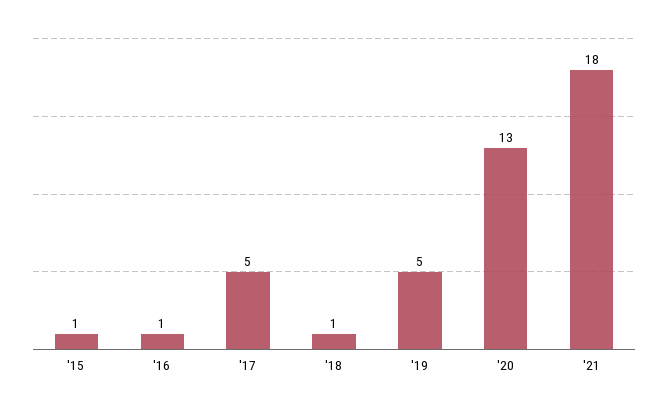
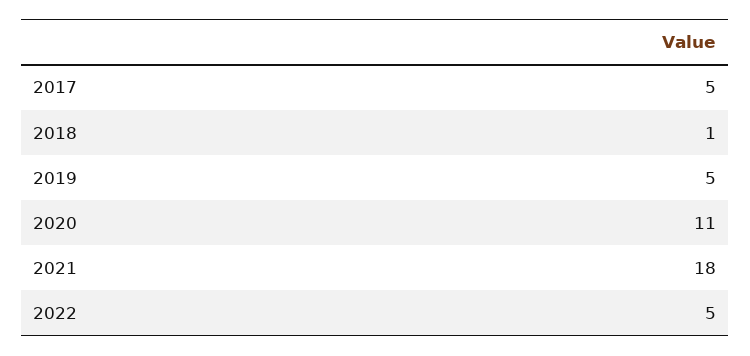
'15: 1 -> none
'16: 1 -> none
'20: 13 -> 11
2022: none -> 5

